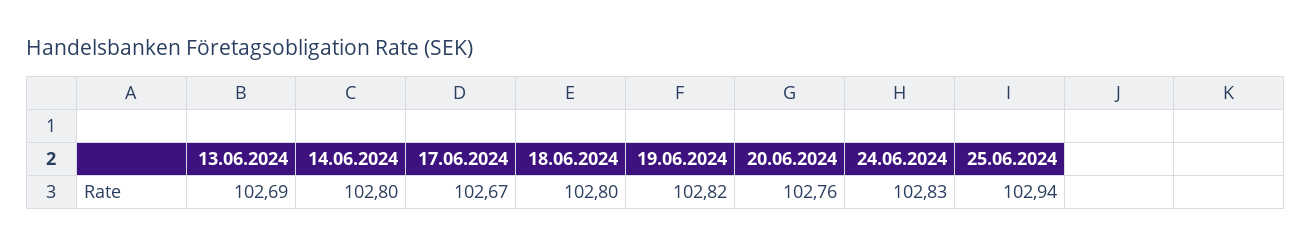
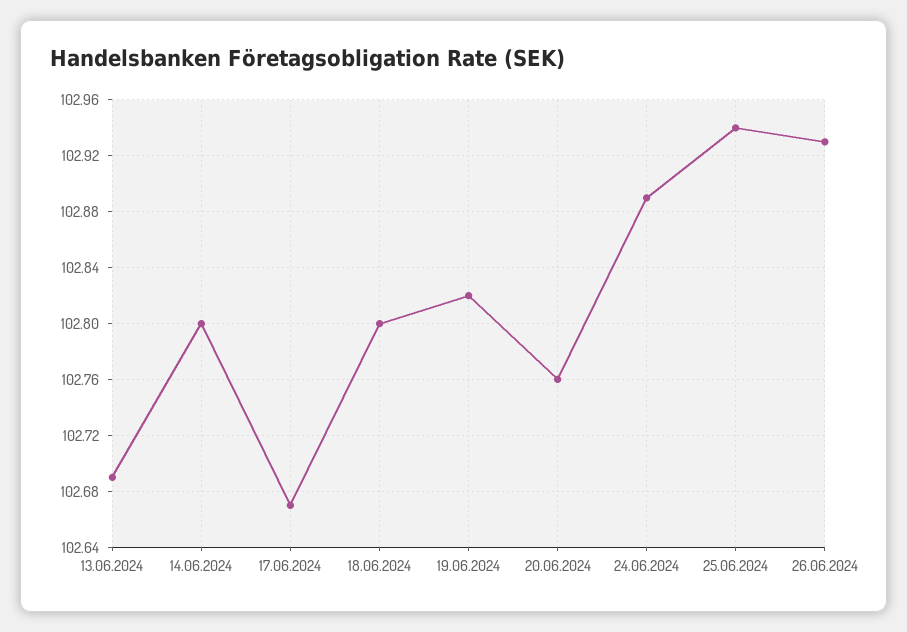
24.06.2024: 102.83 -> 102.89
26.06.2024: none -> 102.93

